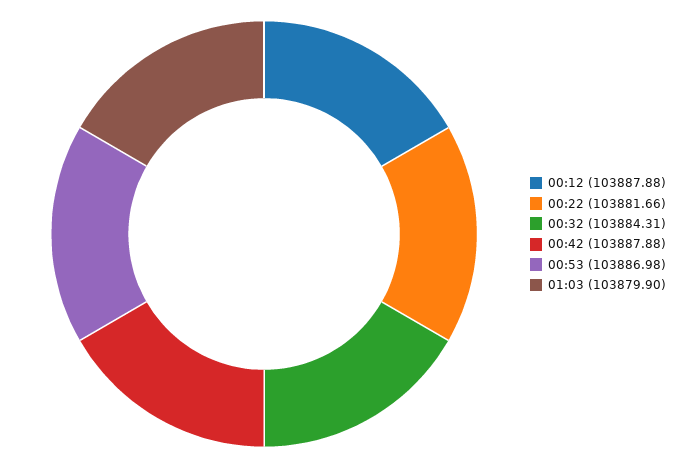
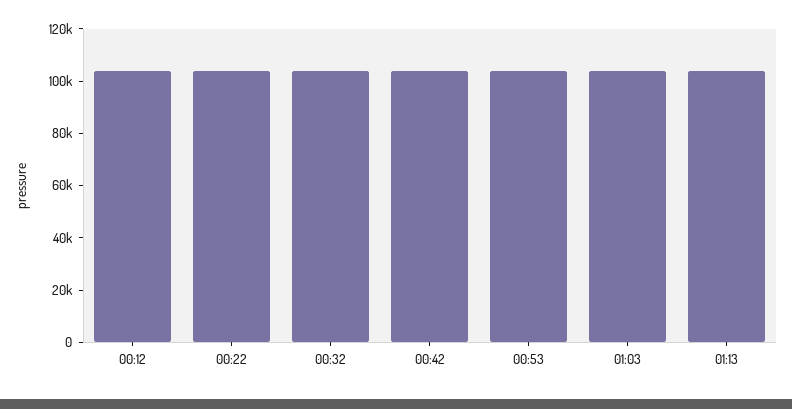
01:13: none -> 105000

